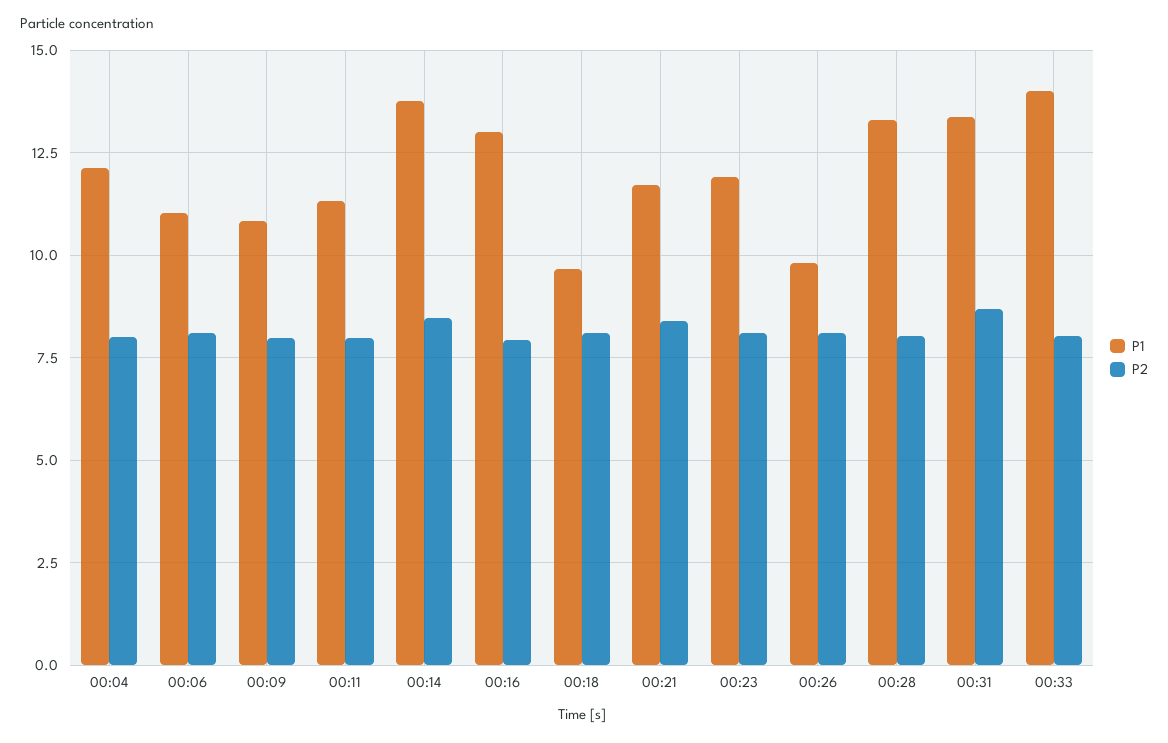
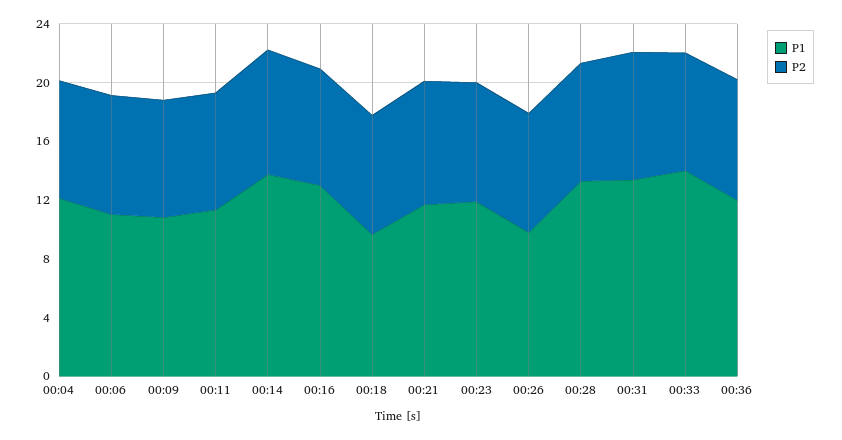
P1, 00:36: none -> 12
P2, 00:36: none -> 8

